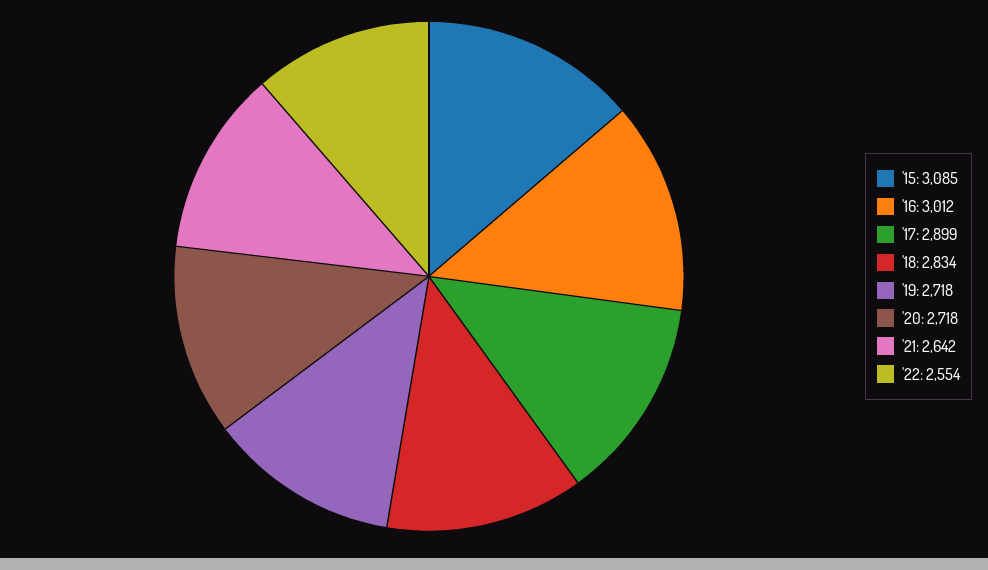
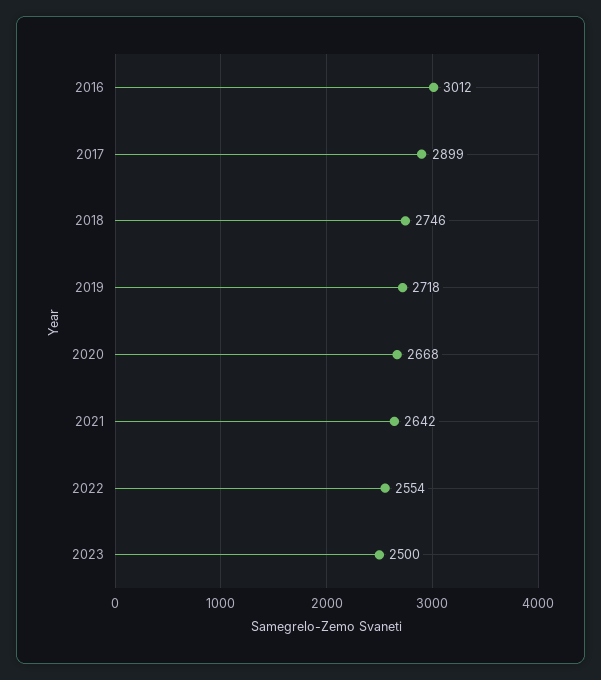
'15: 3085 -> none
'18: 2834 -> 2746
'20: 2718 -> 2668
2023: none -> 2500

